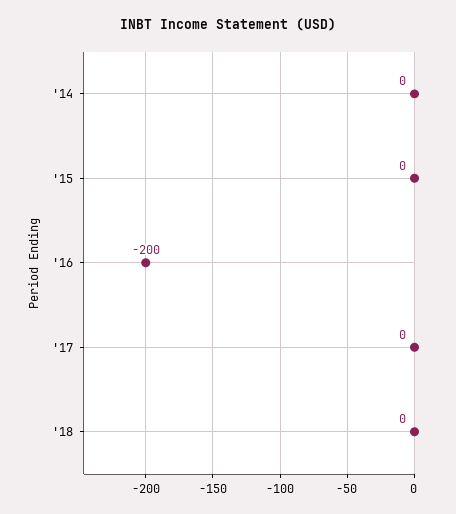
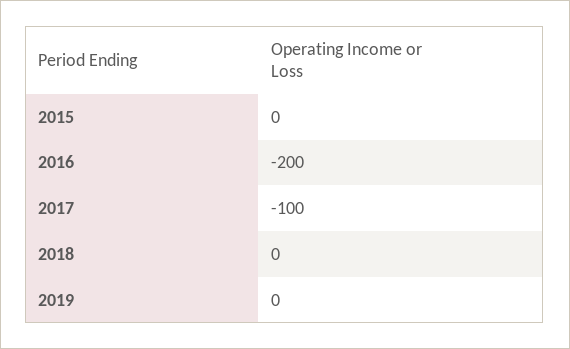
'14: 0 -> none
'17: 0 -> -100
2019: none -> 0

